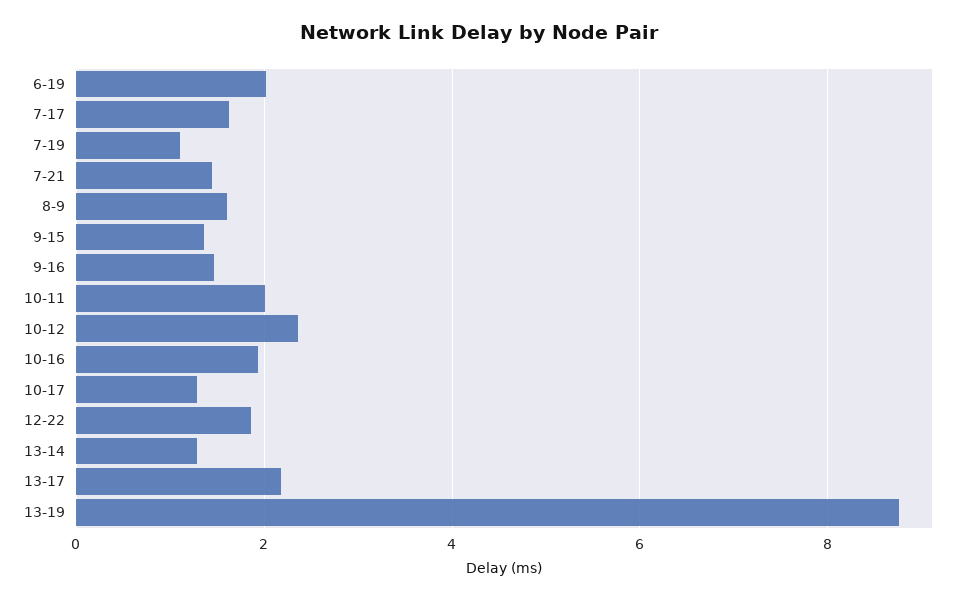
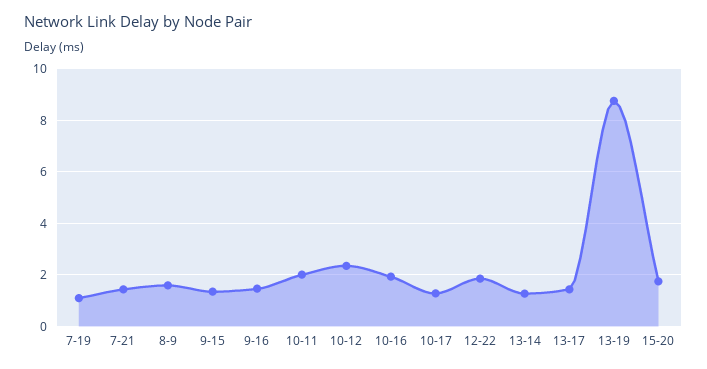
6-19: 2 -> none
7-17: 1.6 -> none
13-17: 2.2 -> 1.5
15-20: none -> 1.75

